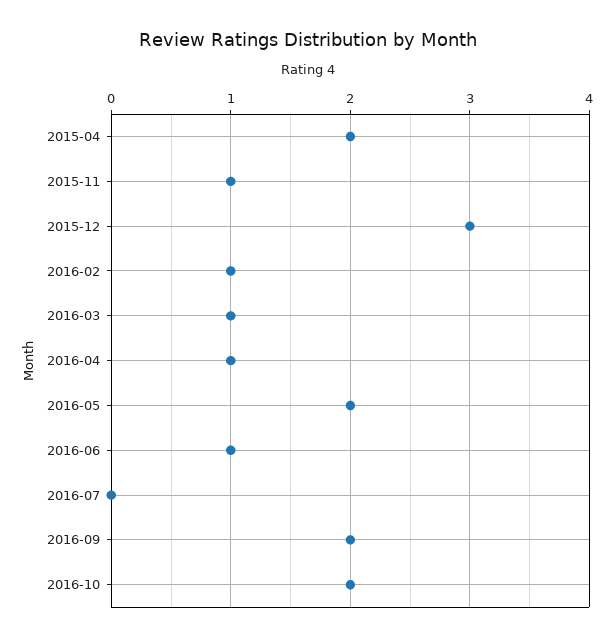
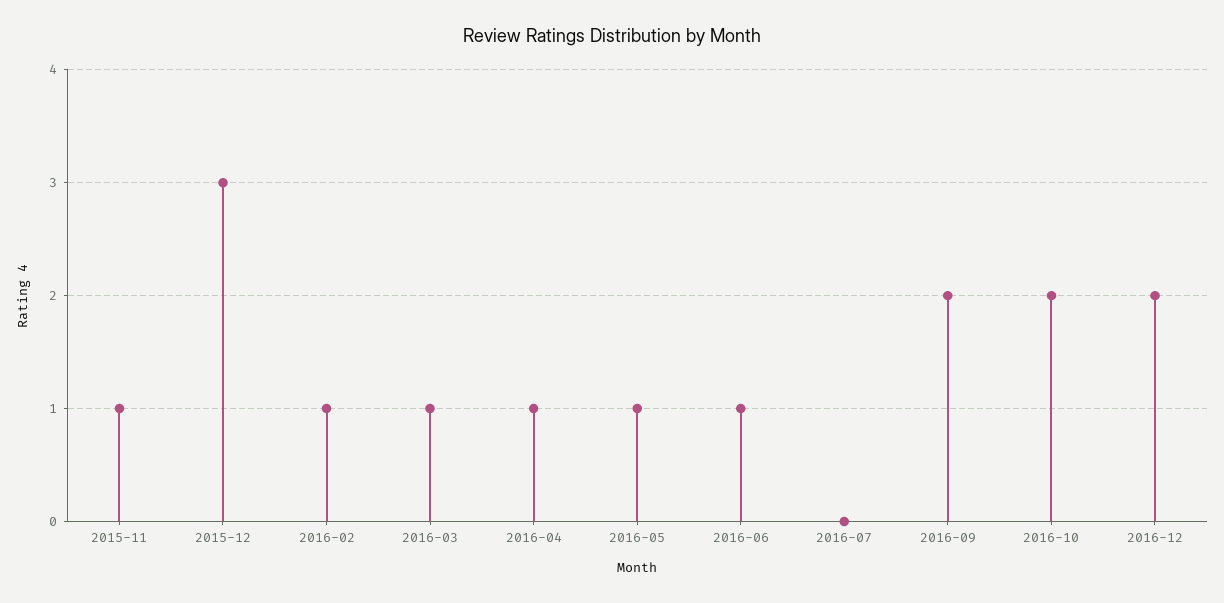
2015-04: 2 -> none
2016-05: 2 -> 1
2016-12: none -> 2

